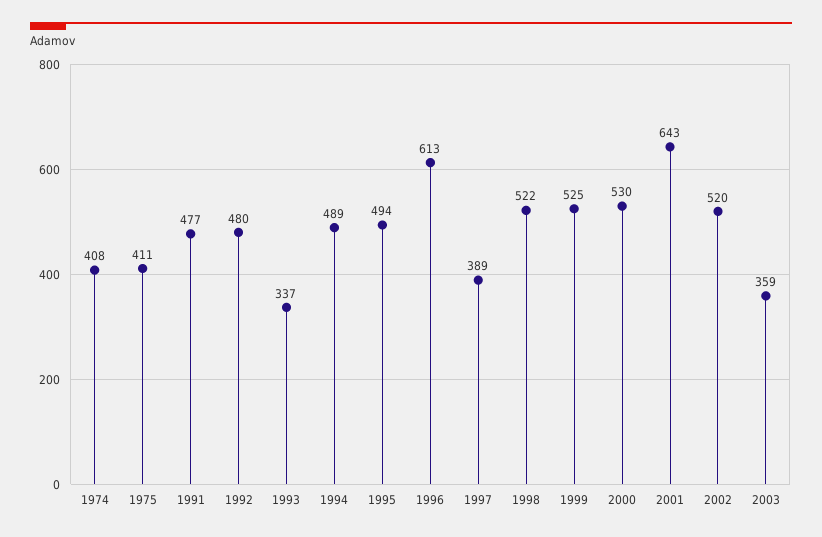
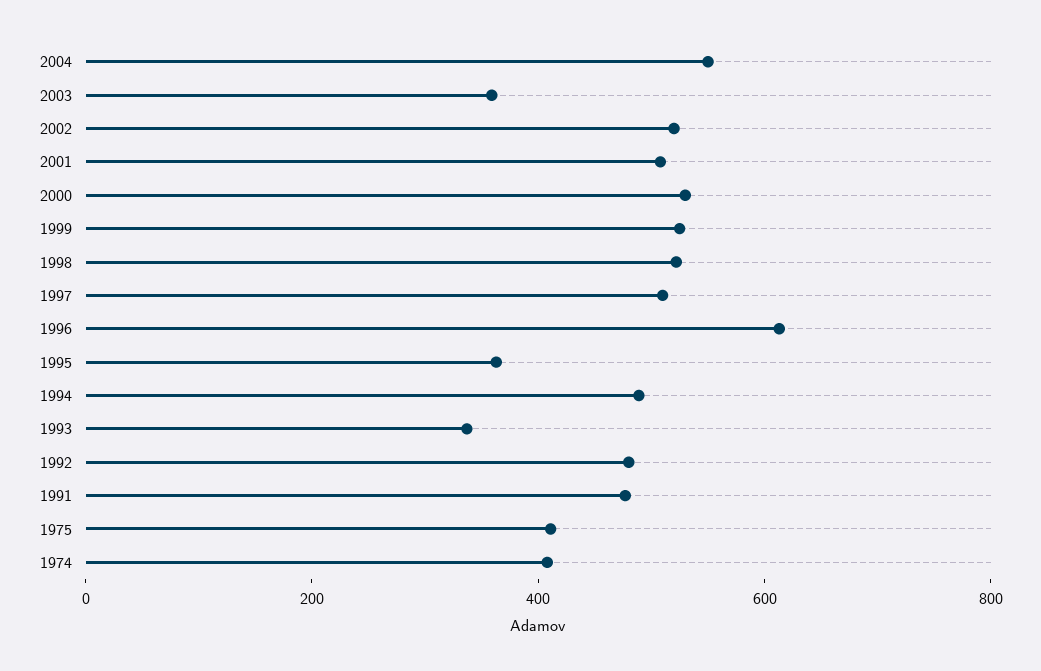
1995: 494 -> 350
1997: 389 -> 500
2001: 643 -> 500
2004: none -> 550

